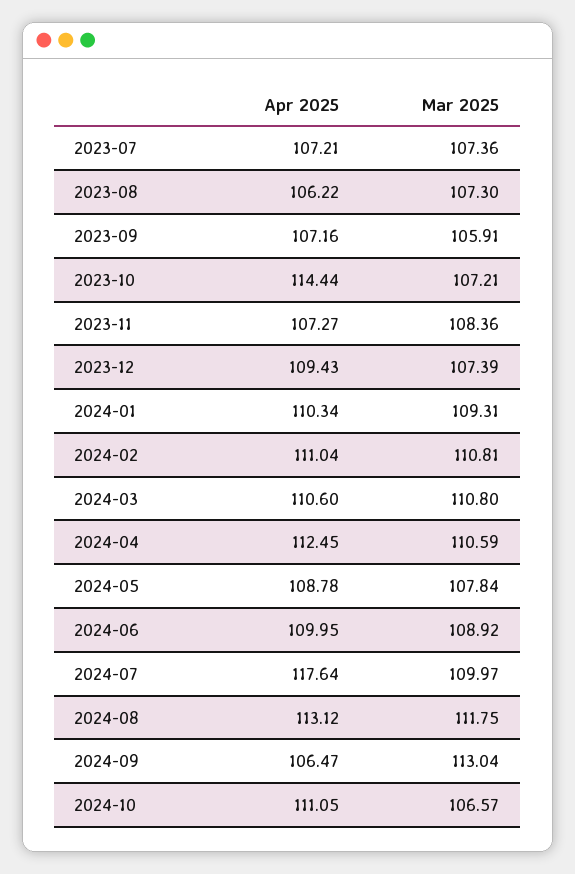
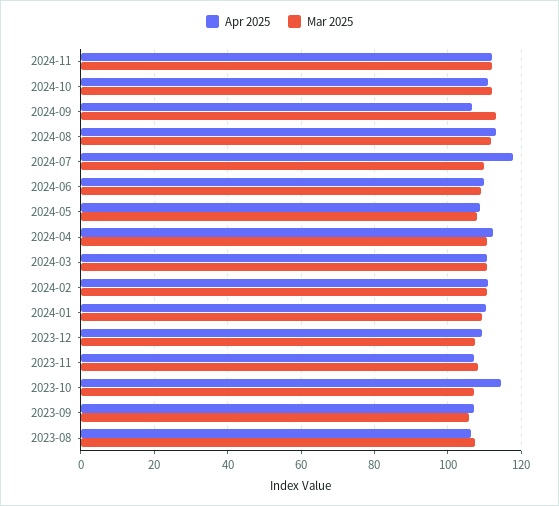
Apr 2025, 2023-07: 107.21 -> none
Mar 2025, 2023-07: 107.36 -> none
Mar 2025, 2024-10: 106.57 -> 112
Apr 2025, 2024-11: none -> 112
Mar 2025, 2024-11: none -> 112

